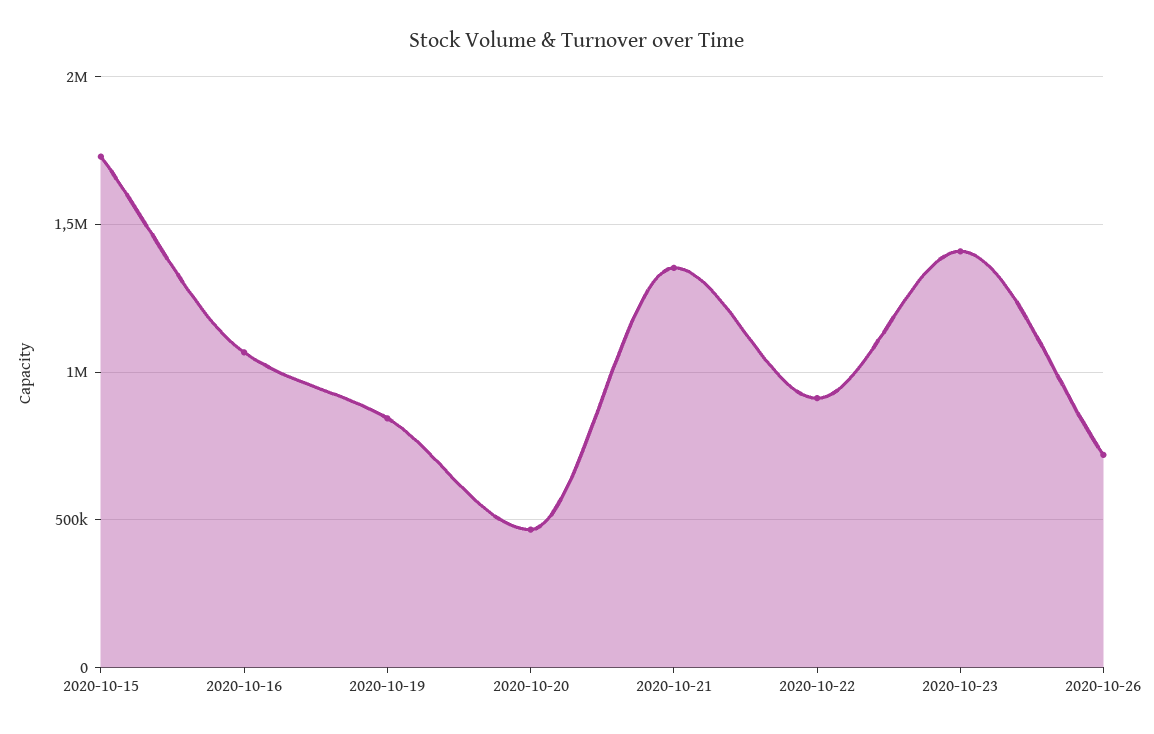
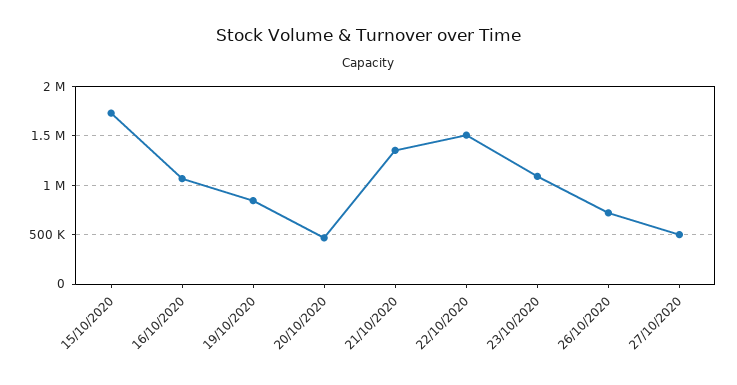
2020-10-22: 900000 -> 1500000
2020-10-23: 1400000 -> 1100000
27/10/2020: none -> 500000

